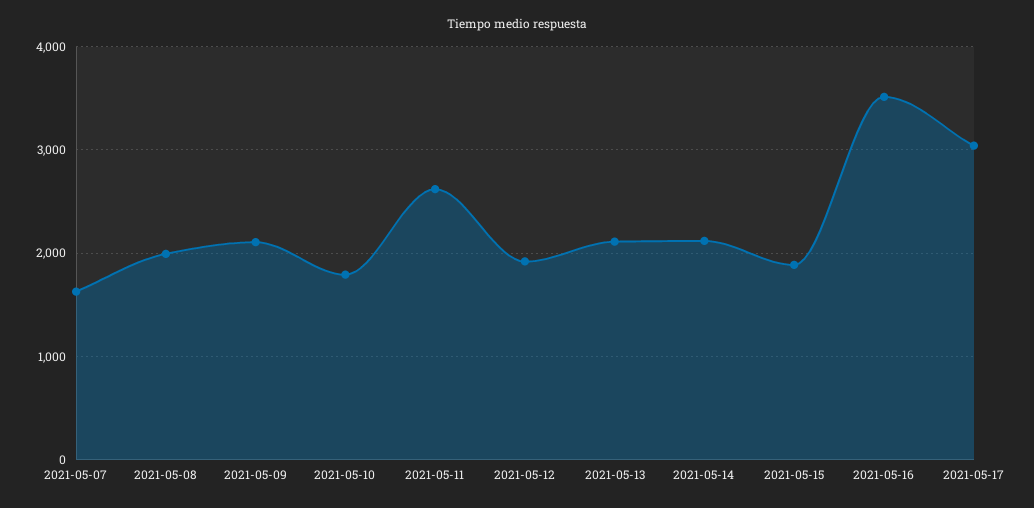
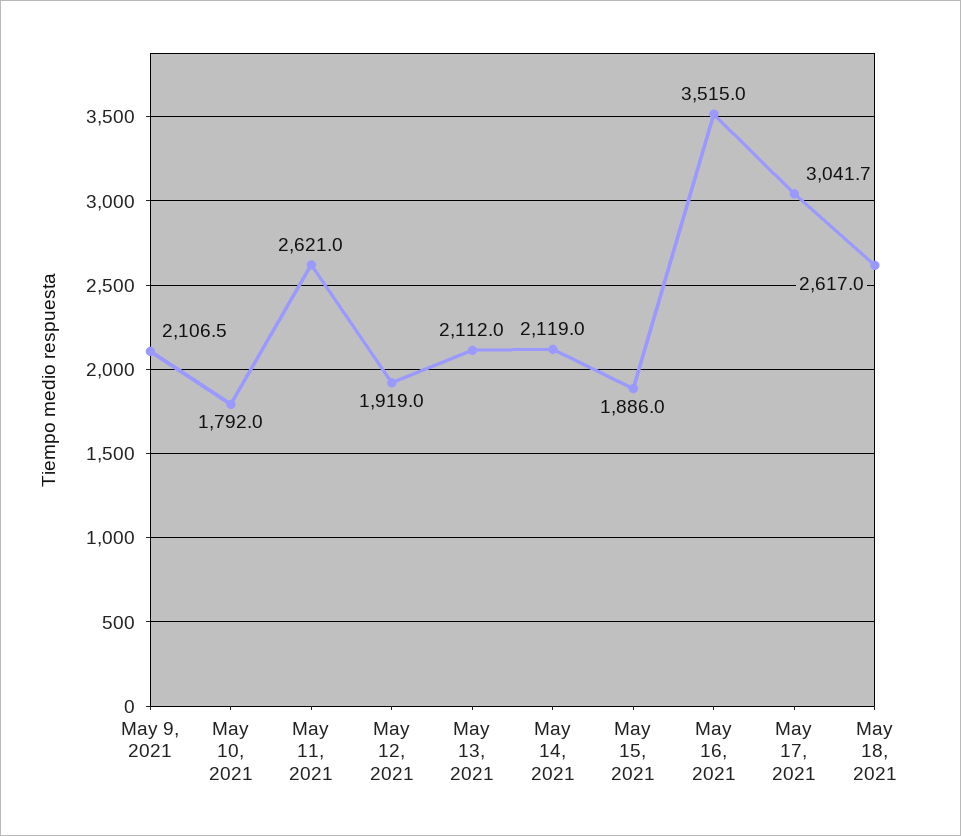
2021-05-07: 1600 -> none
2021-05-08: 2000 -> none
May 18, 2021: none -> 2617

